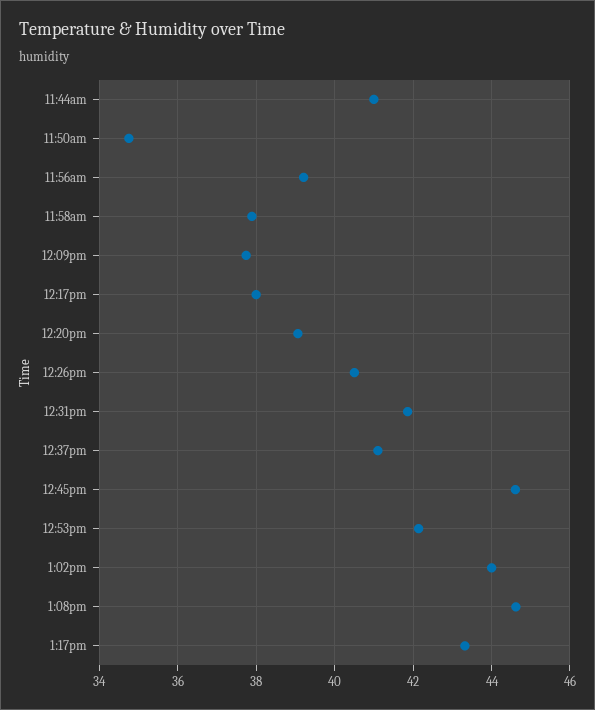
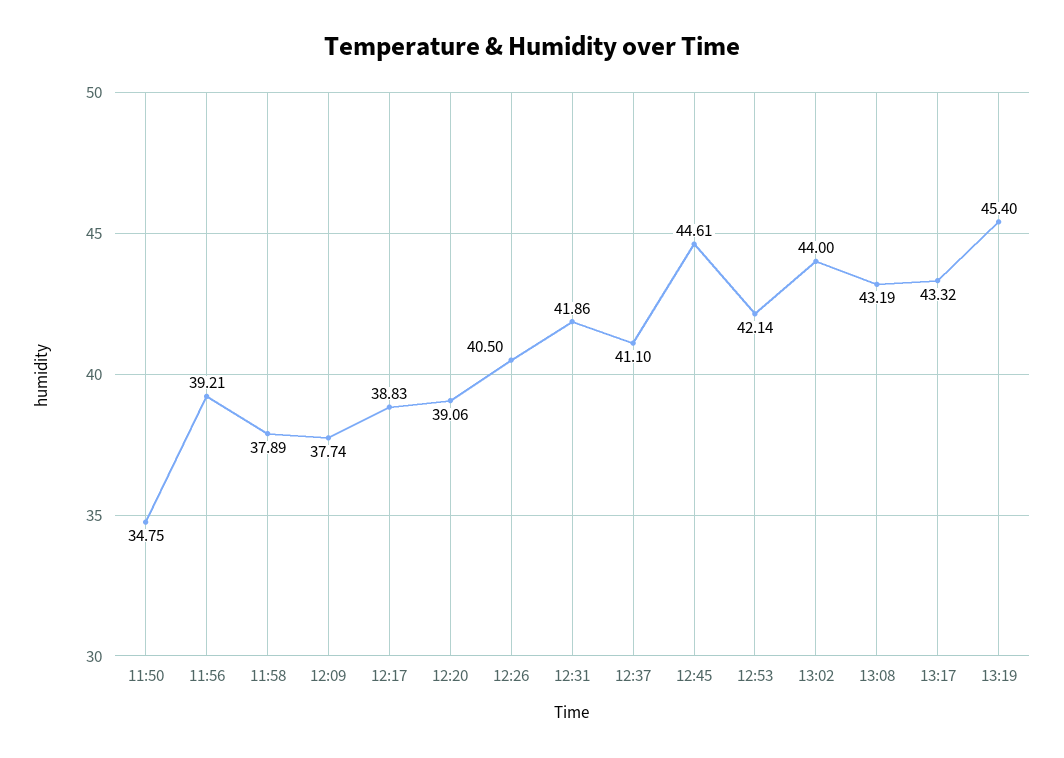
11:44am: 41 -> none
12:17pm: 38 -> 38.83
1:08pm: 44.6 -> 43.19
13:19: none -> 45.4

